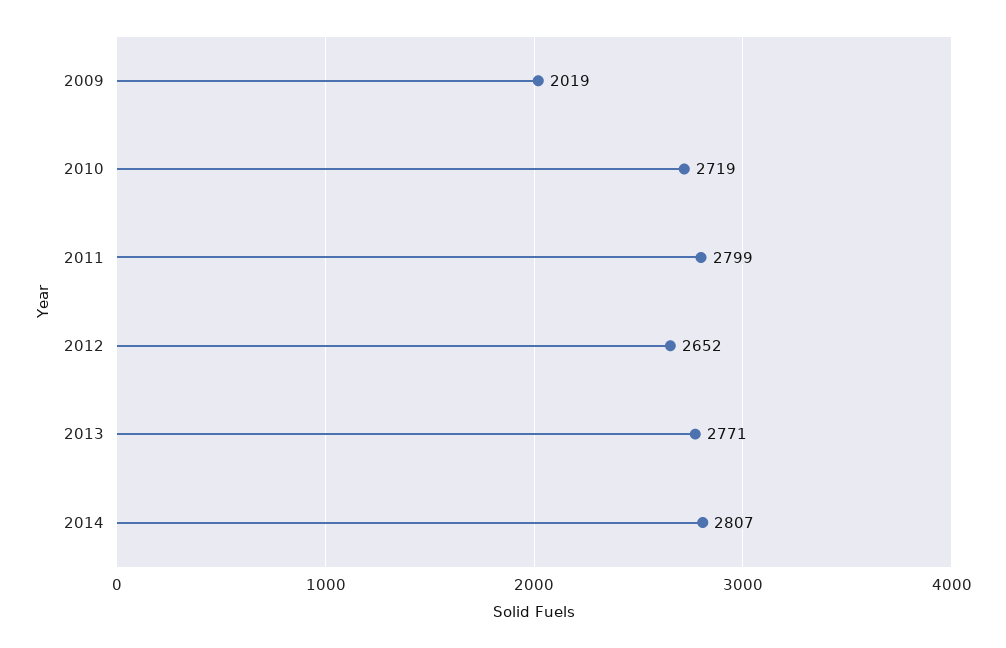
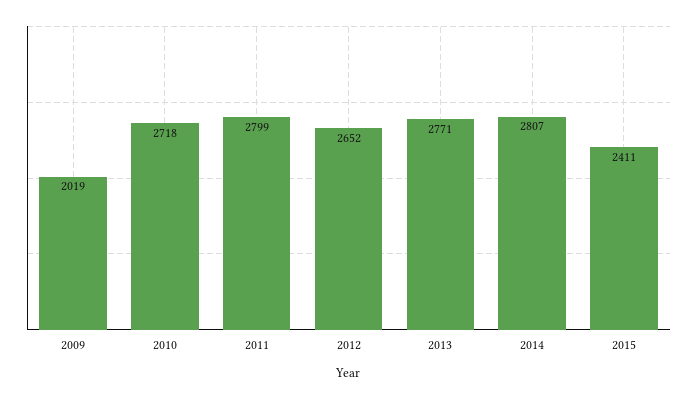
2010: 2719 -> 2718
2015: none -> 2411

